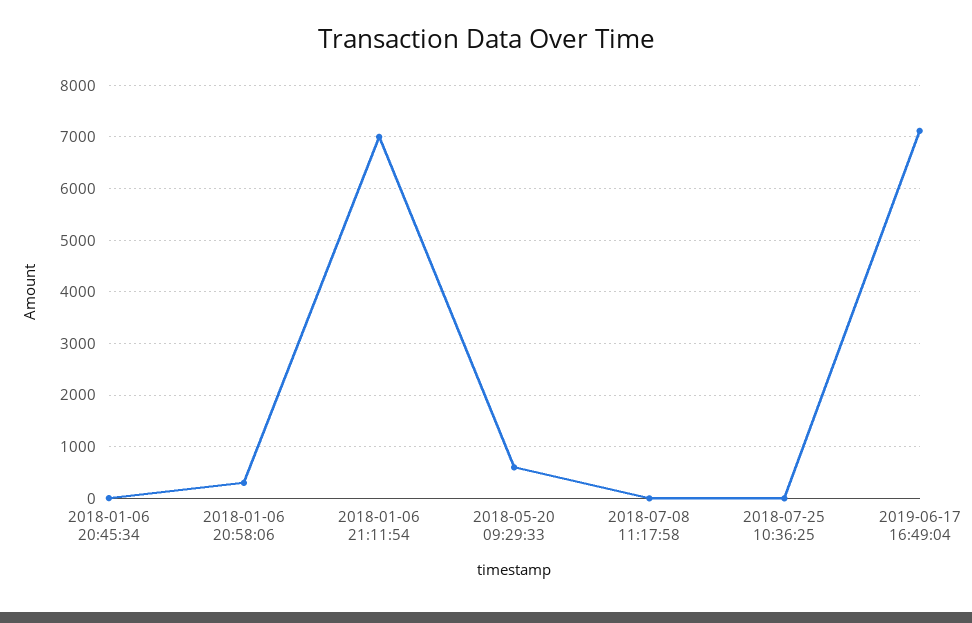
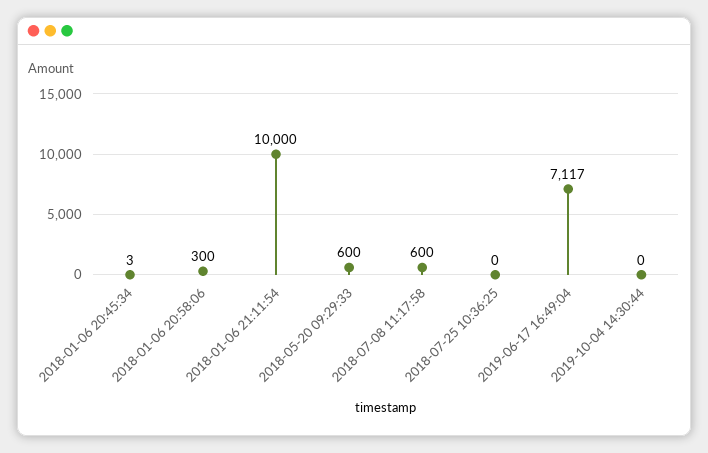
2018-01-06 21:11:54: 7000 -> 10000
2018-07-08 11:17:58: 0 -> 600
2019-10-04 14:30:44: none -> 0

